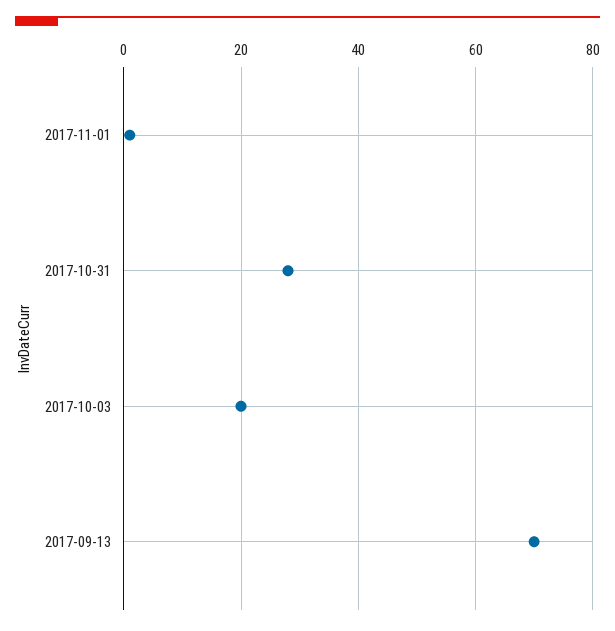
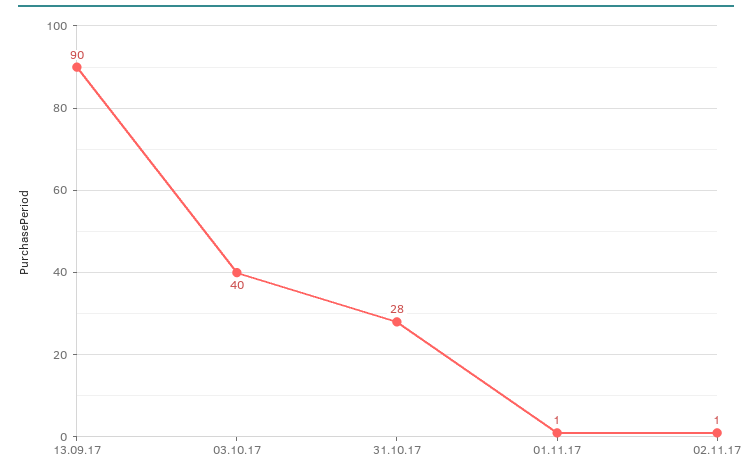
2017-10-03: 20 -> 40
2017-09-13: 70 -> 90
02.11.17: none -> 1

